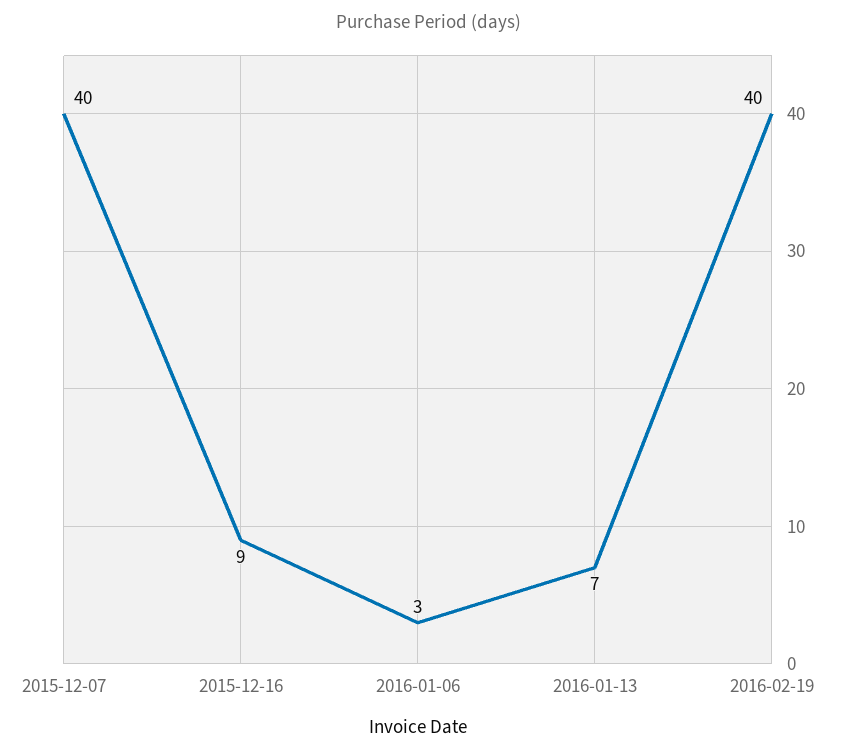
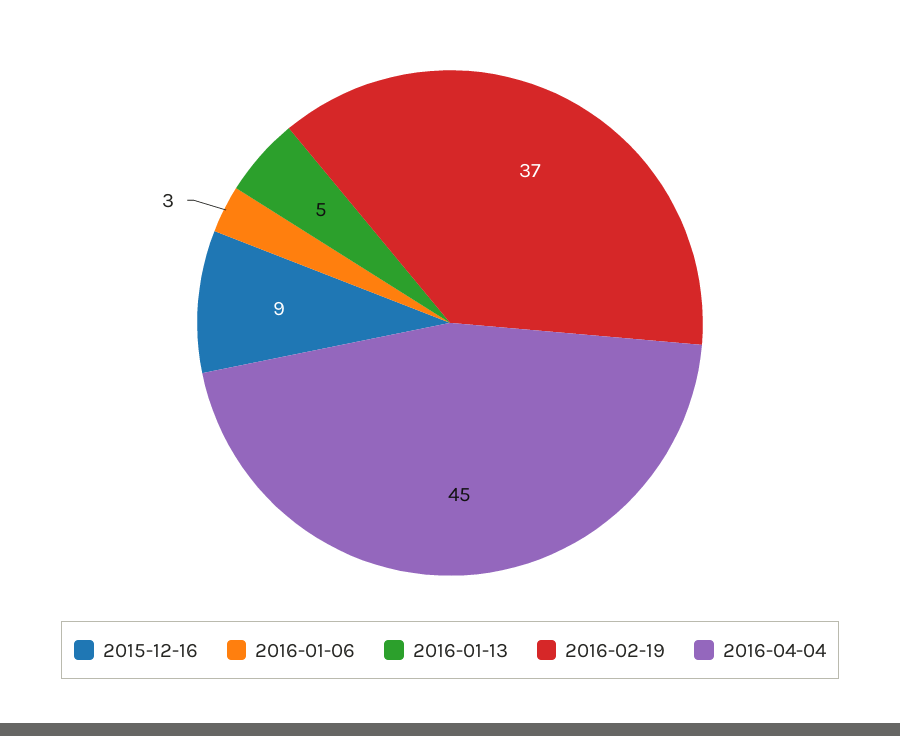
2015-12-07: 40 -> none
2016-01-13: 7 -> 5
2016-02-19: 40 -> 37
2016-04-04: none -> 45

